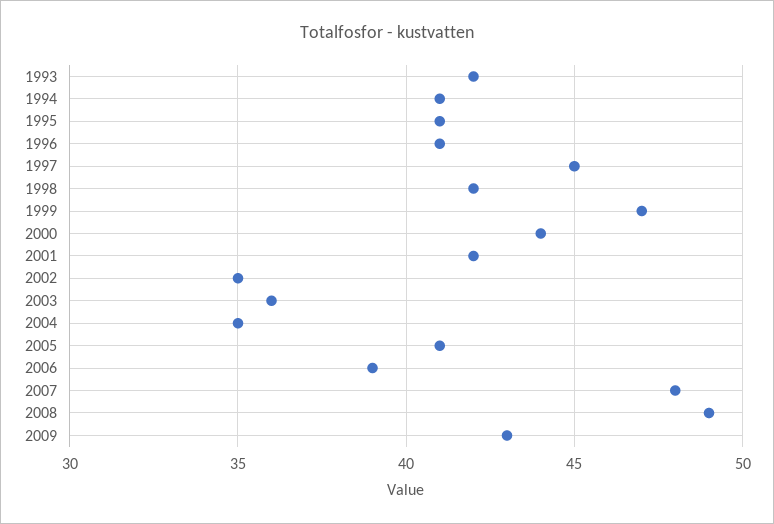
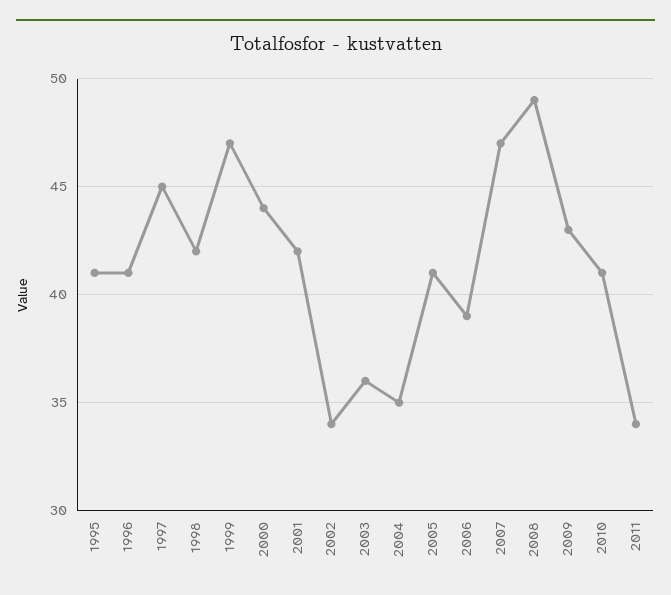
1993: 42 -> none
1994: 41 -> none
2002: 35 -> 34
2007: 48 -> 47
2010: none -> 41
2011: none -> 34

